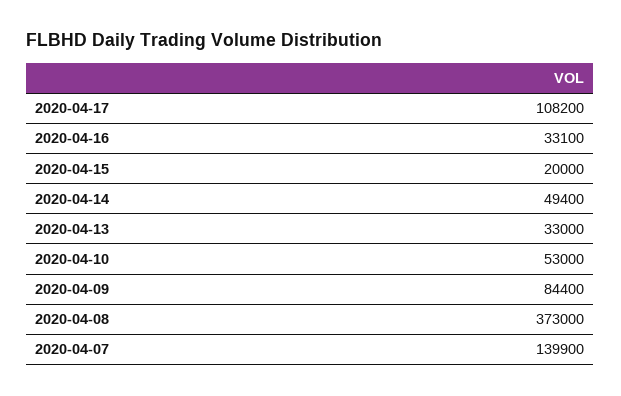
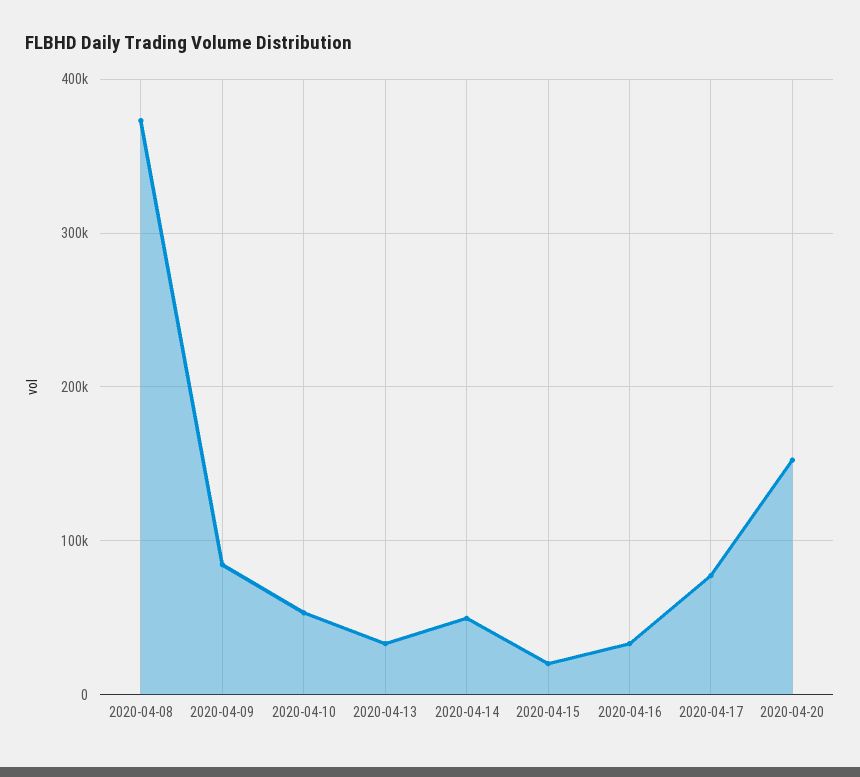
2020-04-17: 108200 -> 80000
2020-04-07: 139900 -> none
2020-04-20: none -> 150000

